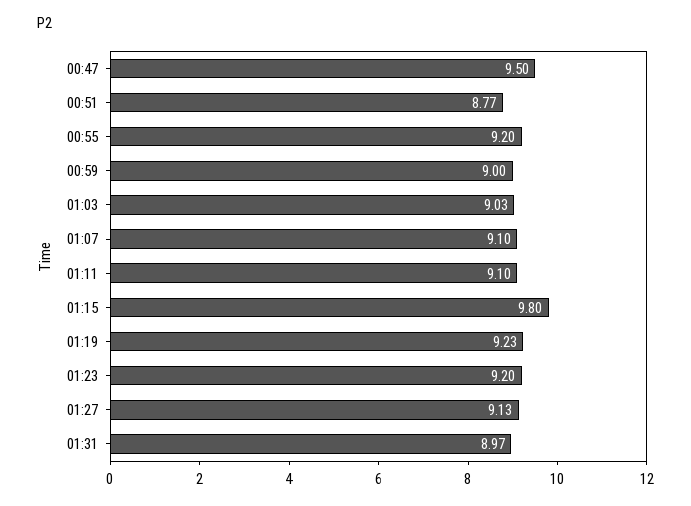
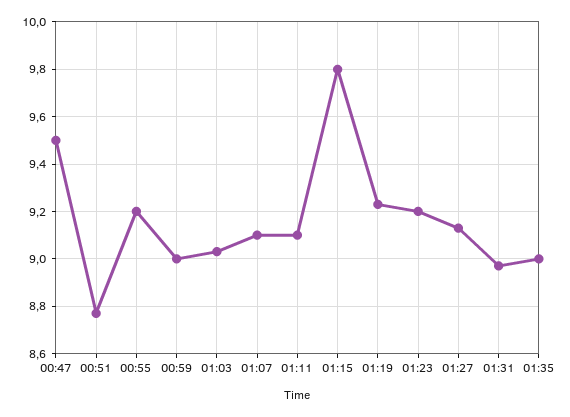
01:35: none -> 9

